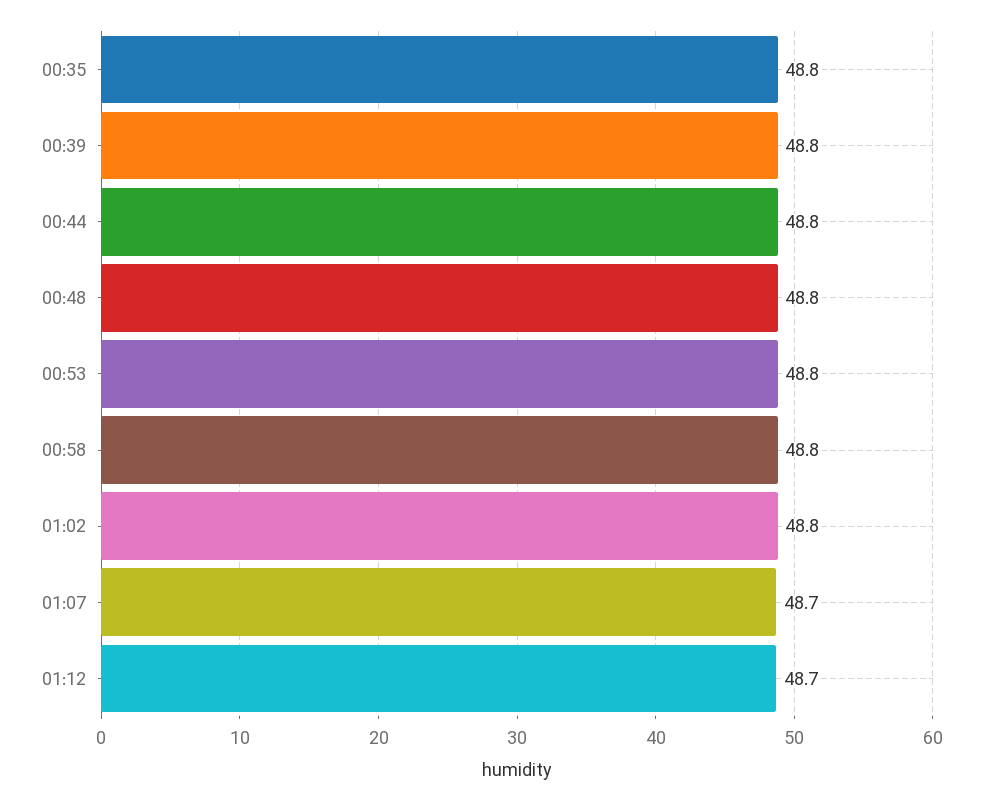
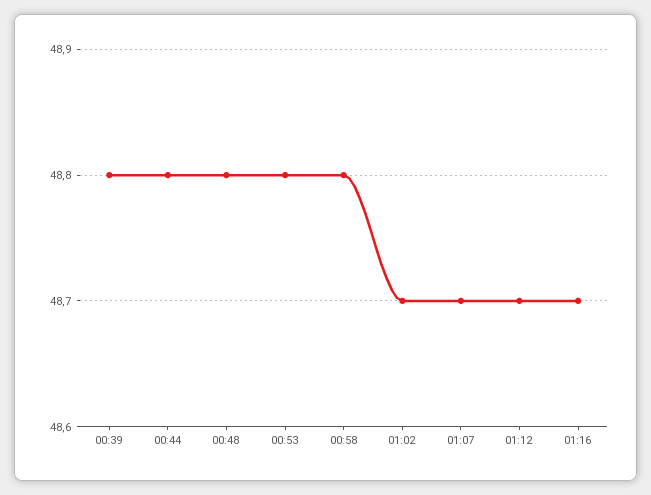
00:35: 48.8 -> none
01:02: 48.8 -> 48.7
01:16: none -> 48.7

